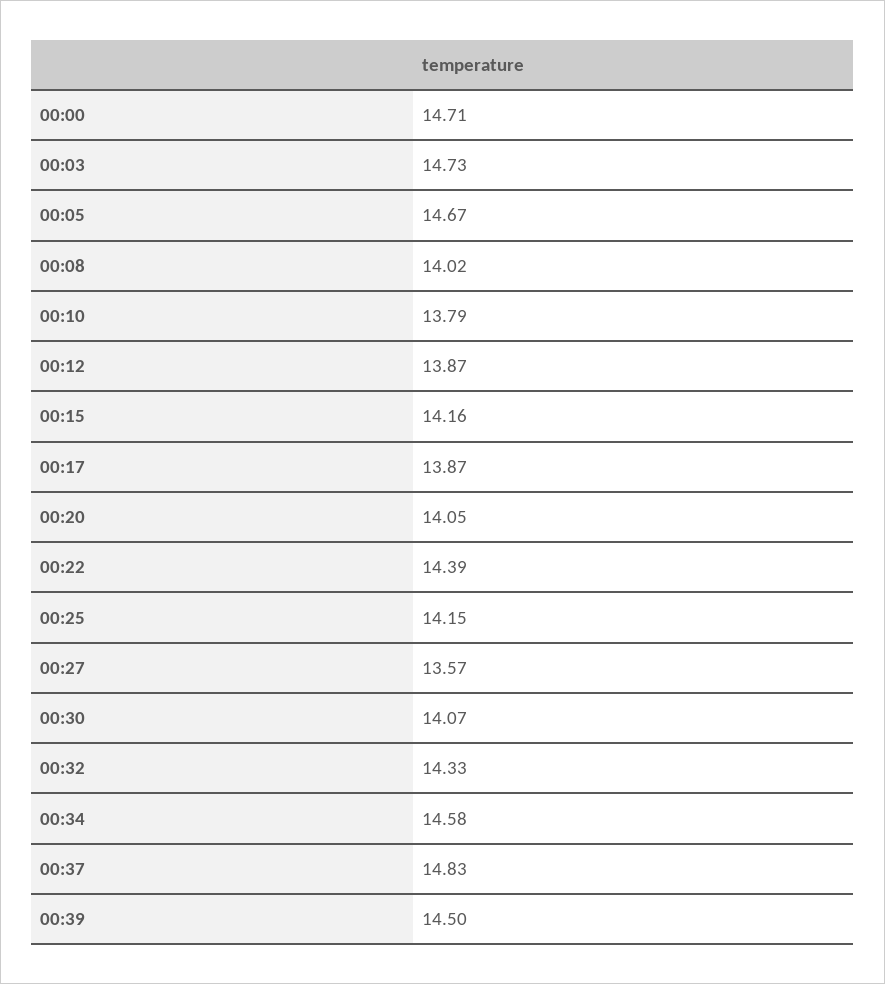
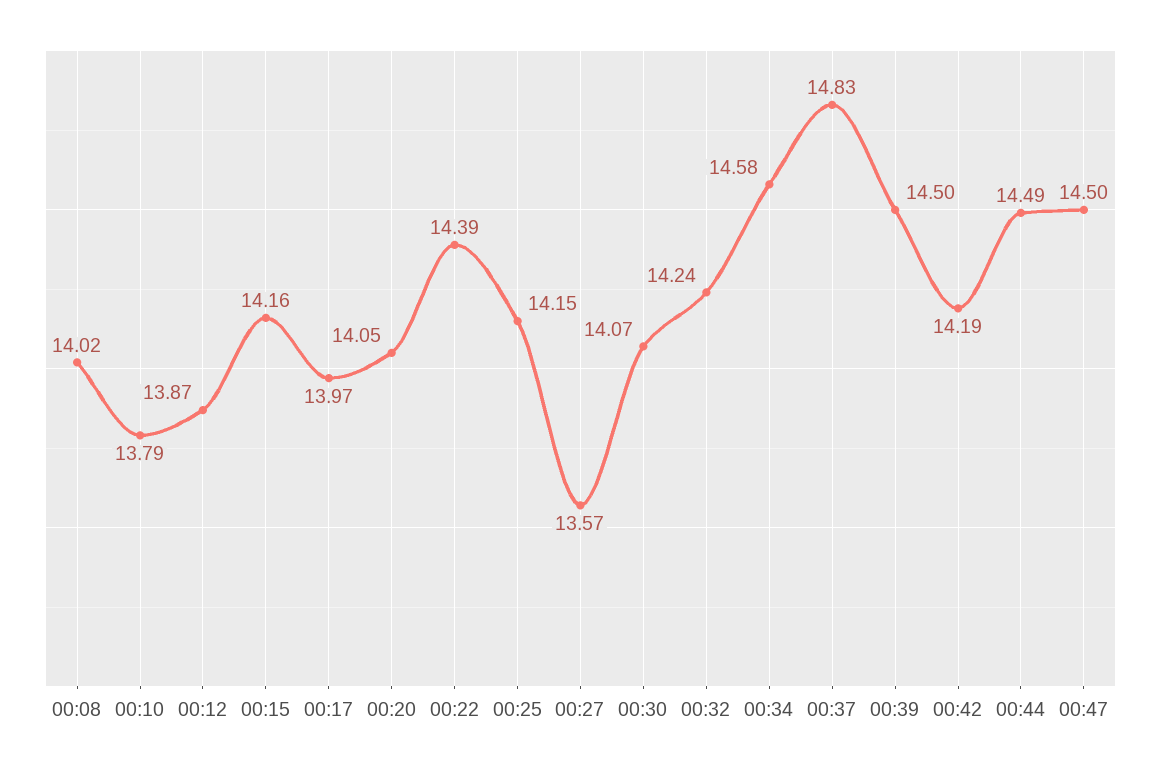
00:00: 14.71 -> none
00:03: 14.73 -> none
00:05: 14.67 -> none
00:17: 13.87 -> 13.97
00:32: 14.33 -> 14.24
00:42: none -> 14.19
00:44: none -> 14.49
00:47: none -> 14.5

